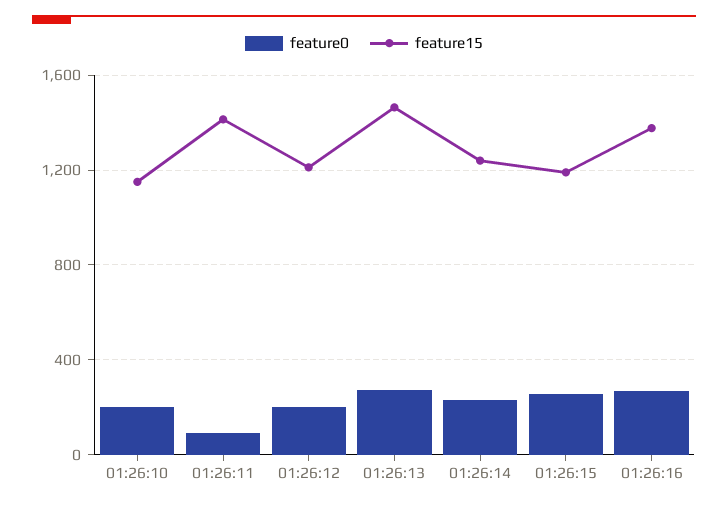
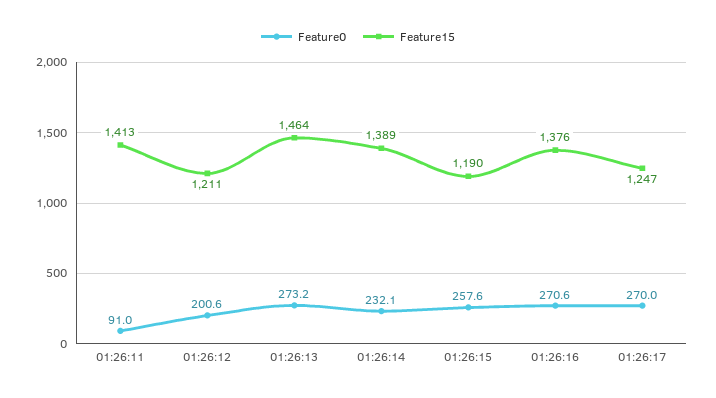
feature0, 01:26:10: 200 -> none
feature15, 01:26:10: 1150 -> none
feature15, 01:26:14: 1250 -> 1389
feature0, 01:26:17: none -> 270
feature15, 01:26:17: none -> 1247

